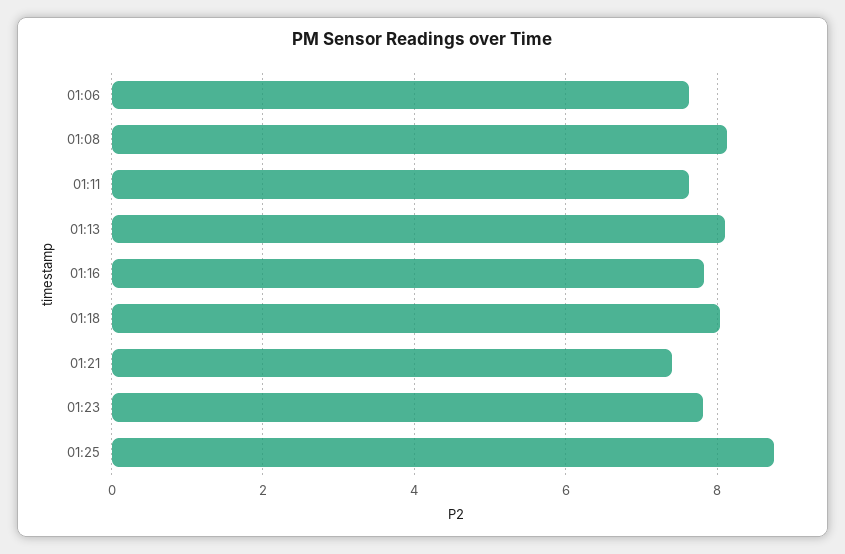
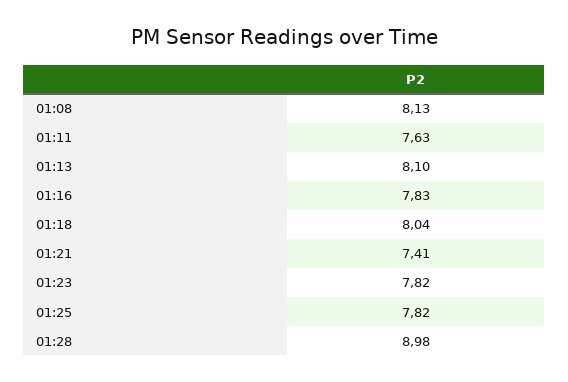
01:06: 7.6 -> none
01:25: 8.8 -> 7.82
01:28: none -> 8.98

